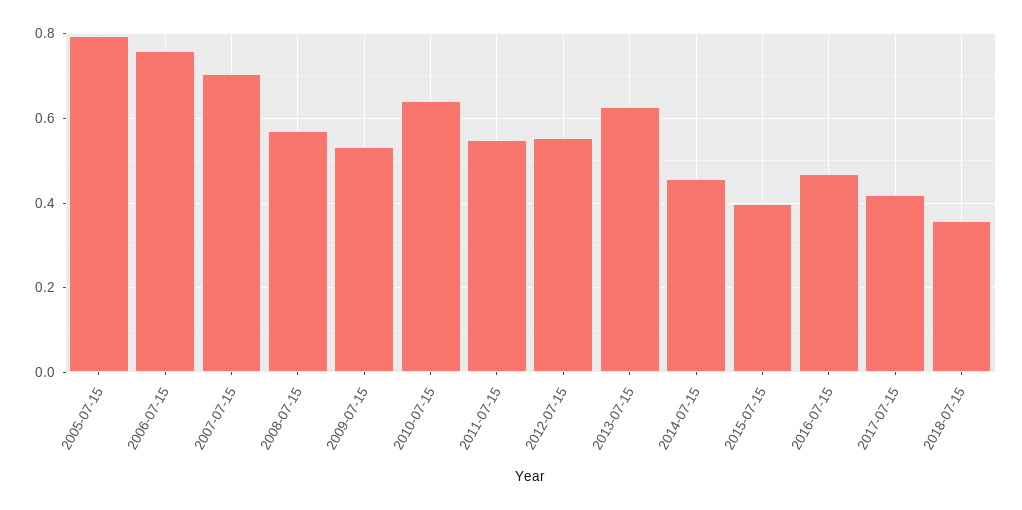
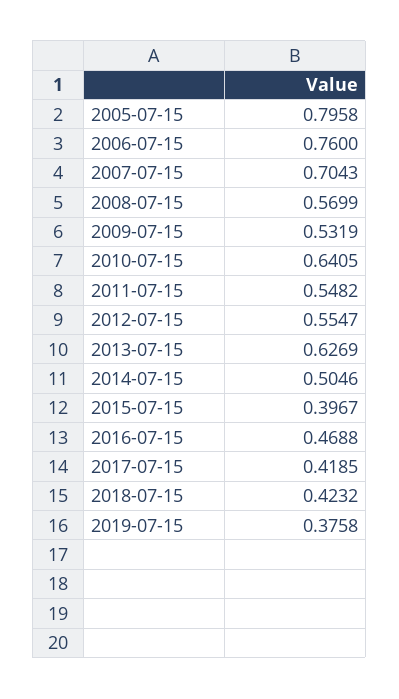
2014-07-15: 0.46 -> 0.5046
2018-07-15: 0.36 -> 0.4232
2019-07-15: none -> 0.3758

